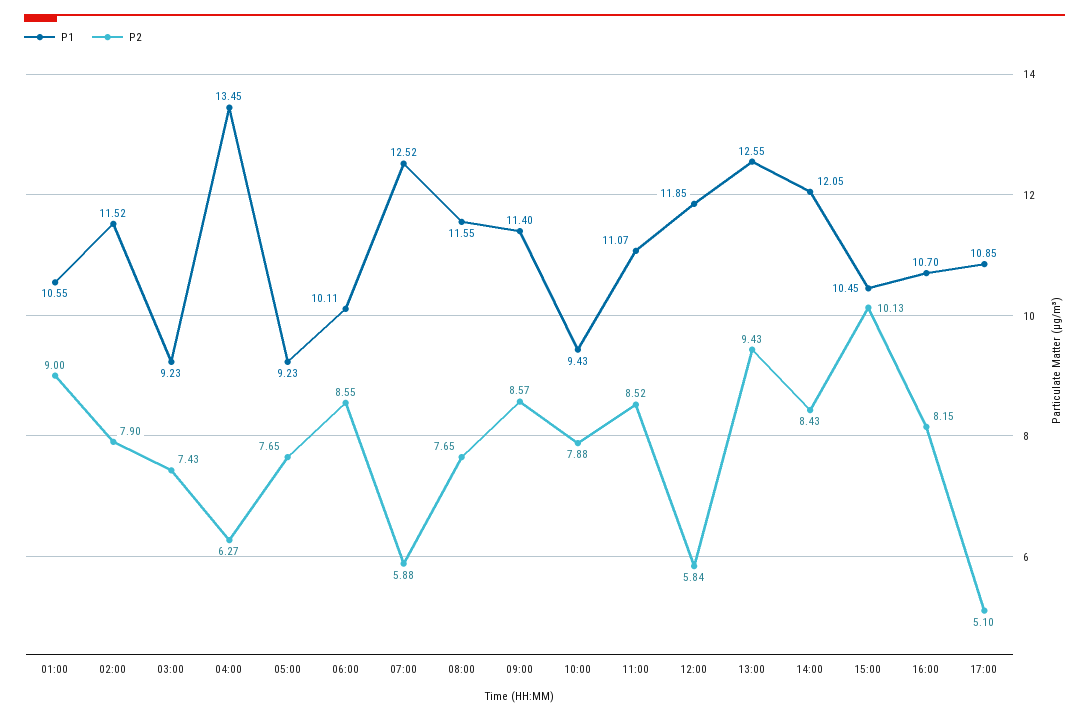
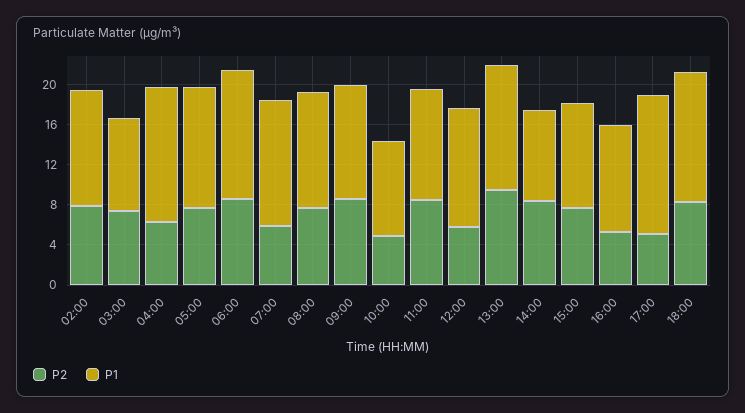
P1, 01:00: 10.55 -> none
P2, 01:00: 9 -> none
P1, 05:00: 9.23 -> 12
P1, 06:00: 10.11 -> 13
P2, 10:00: 7.88 -> 5
P1, 14:00: 12.05 -> 9
P2, 15:00: 10.13 -> 8
P2, 16:00: 8.15 -> 5
P1, 17:00: 10.85 -> 14
P2, 18:00: none -> 8
P1, 18:00: none -> 13

